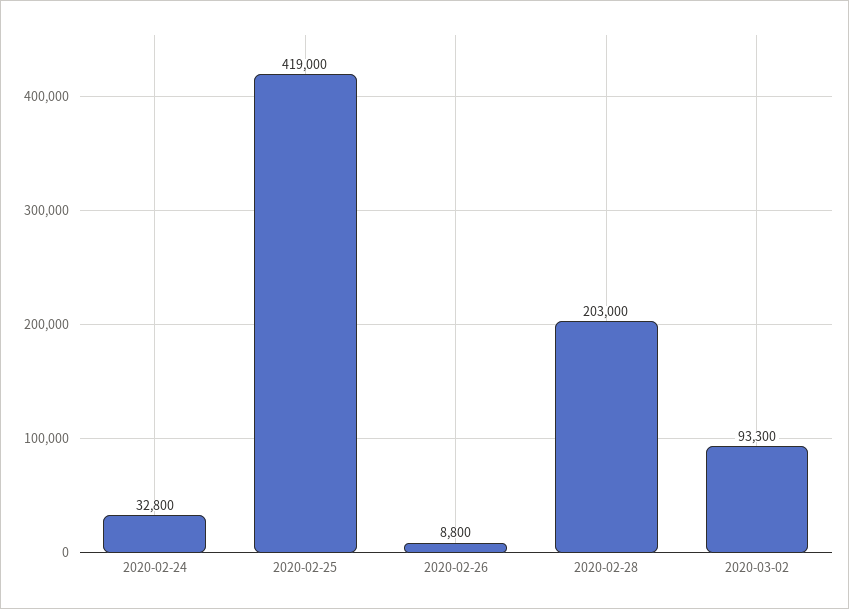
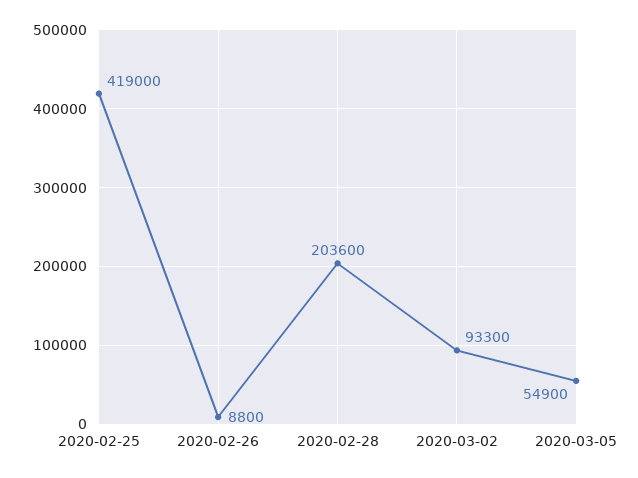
2020-02-24: 32800 -> none
2020-02-28: 203000 -> 203600
2020-03-05: none -> 54900

